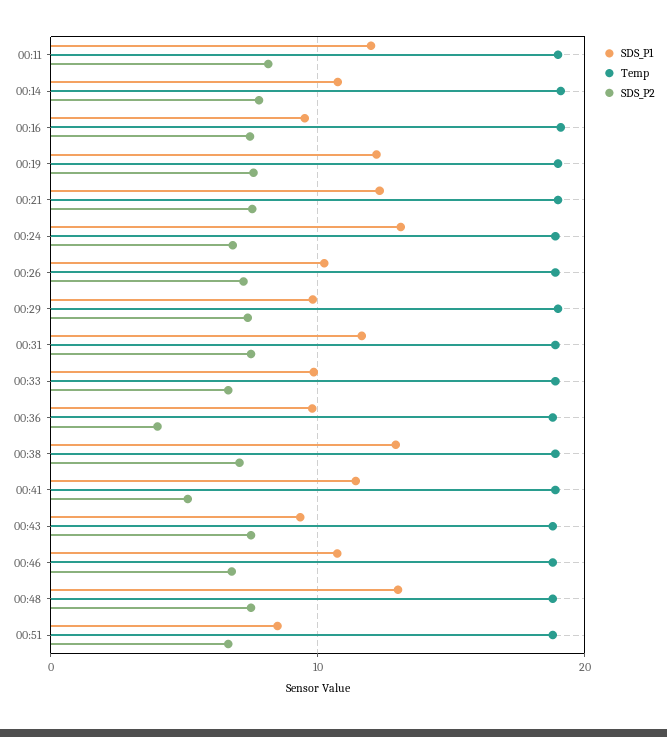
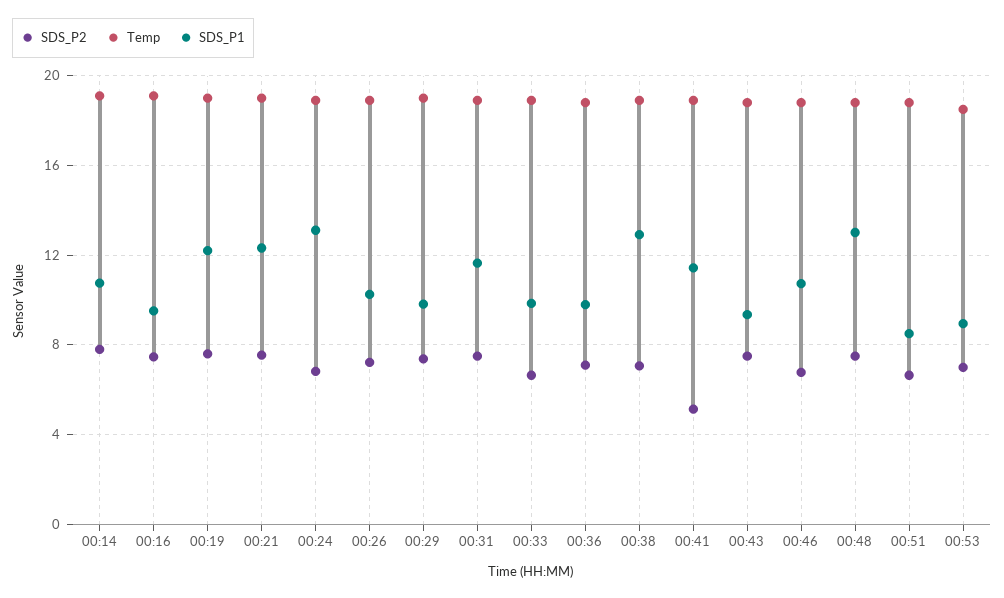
SDS_P1, 00:11: 12 -> none
Temp, 00:11: 19 -> none
SDS_P2, 00:11: 8 -> none
SDS_P2, 00:36: 4 -> 7
SDS_P2, 00:53: none -> 7
Temp, 00:53: none -> 18.5
SDS_P1, 00:53: none -> 9

